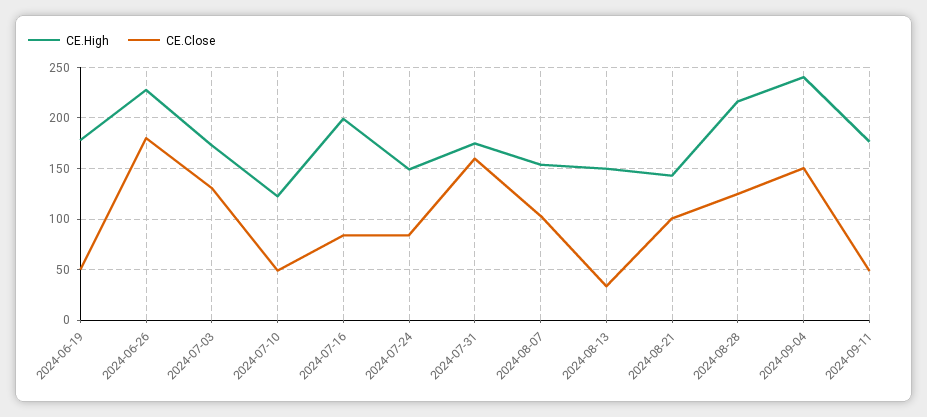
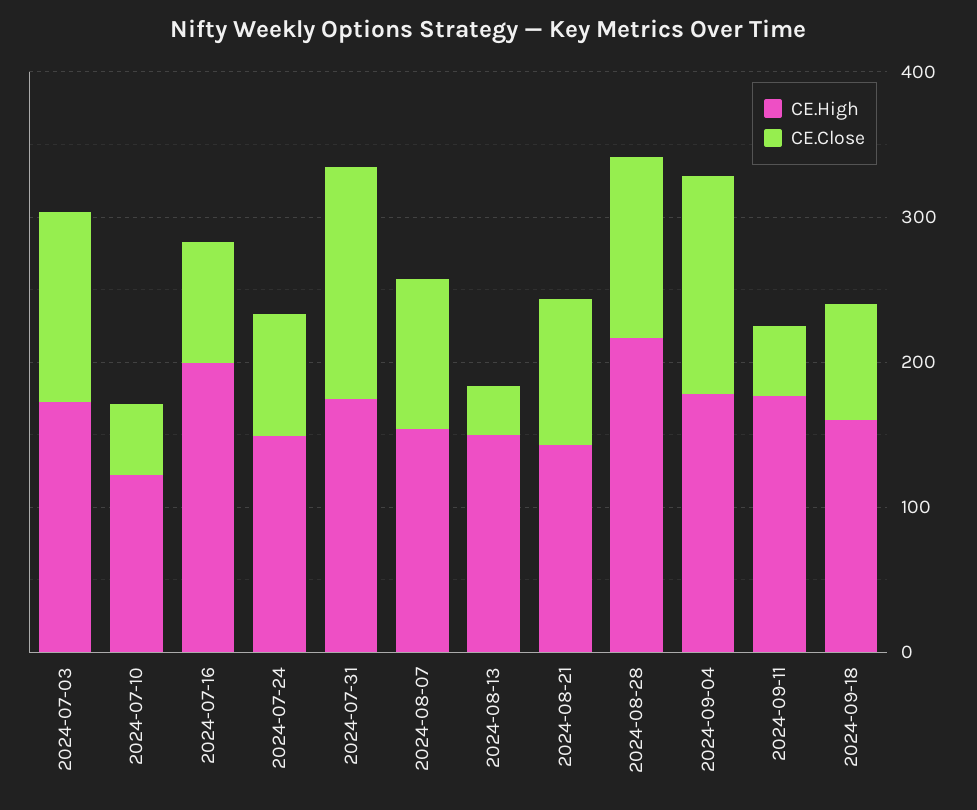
CE.High, 2024-06-19: 180 -> none
CE.Close, 2024-06-19: 50 -> none
CE.High, 2024-06-26: 230 -> none
CE.Close, 2024-06-26: 180 -> none
CE.High, 2024-09-04: 240 -> 180
CE.High, 2024-09-18: none -> 160
CE.Close, 2024-09-18: none -> 80

